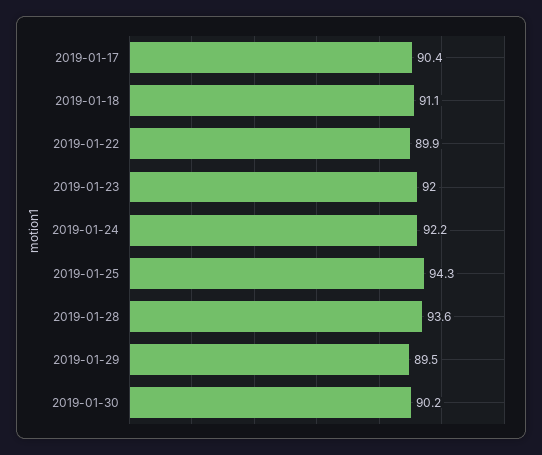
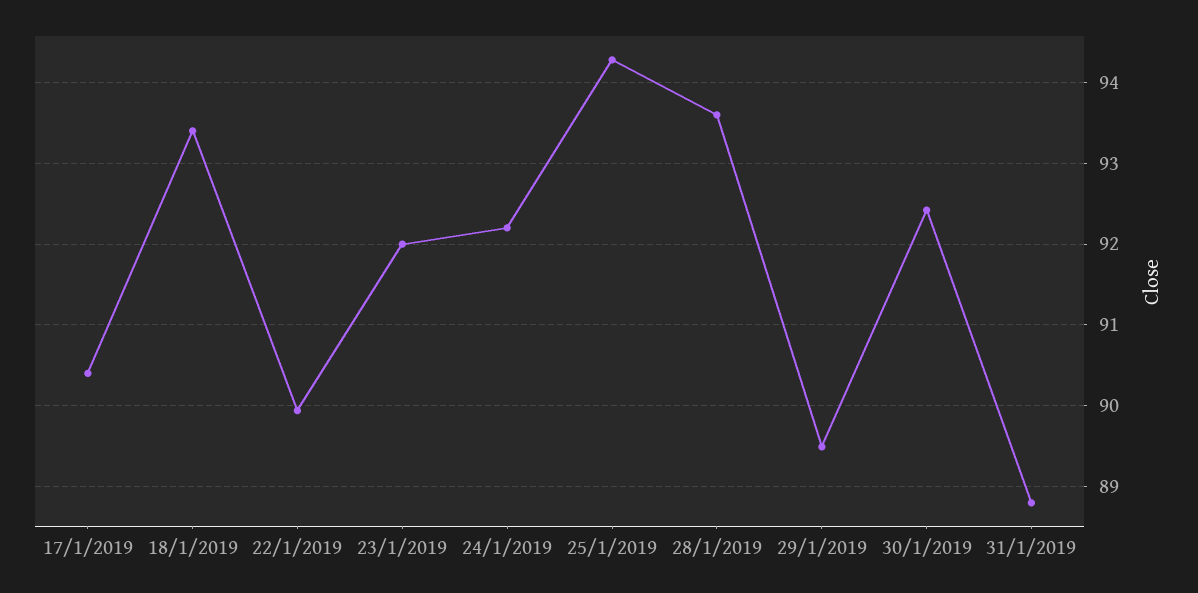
2019-01-18: 91.1 -> 93.4
2019-01-30: 90.2 -> 92.4
31/1/2019: none -> 88.8

